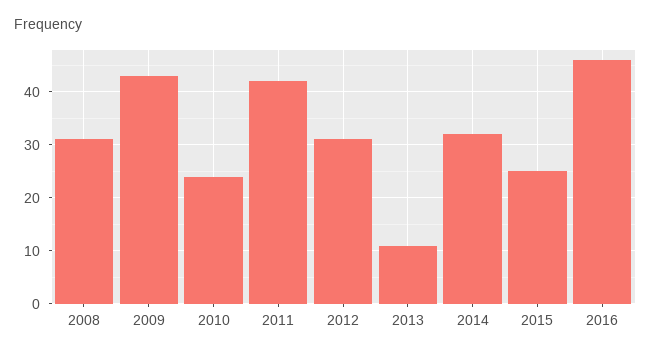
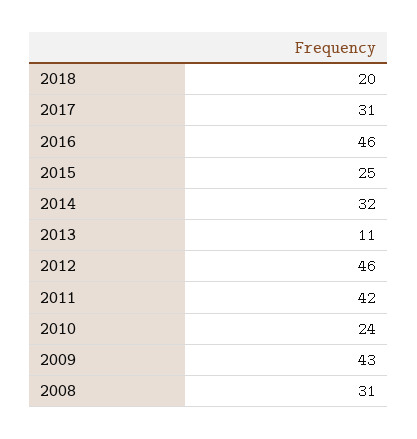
2012: 30 -> 46
2018: none -> 20
2017: none -> 31

